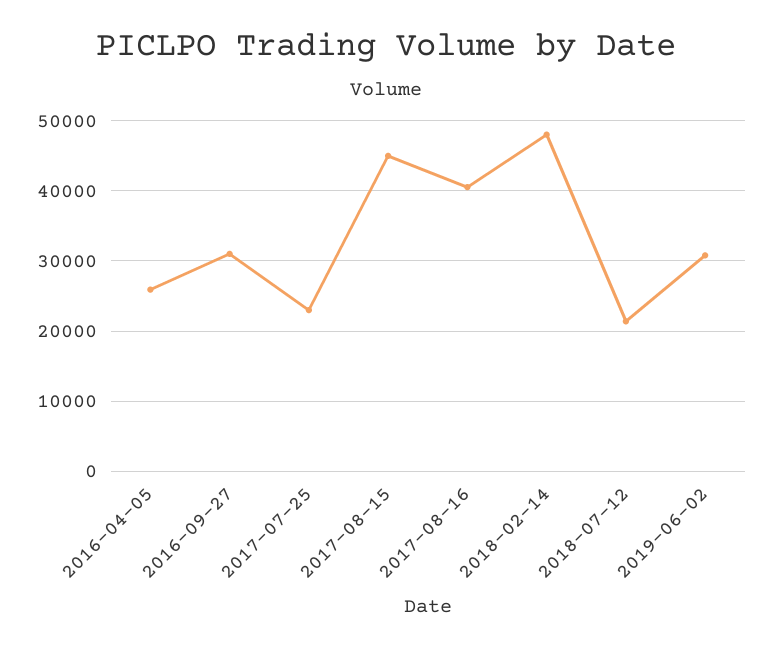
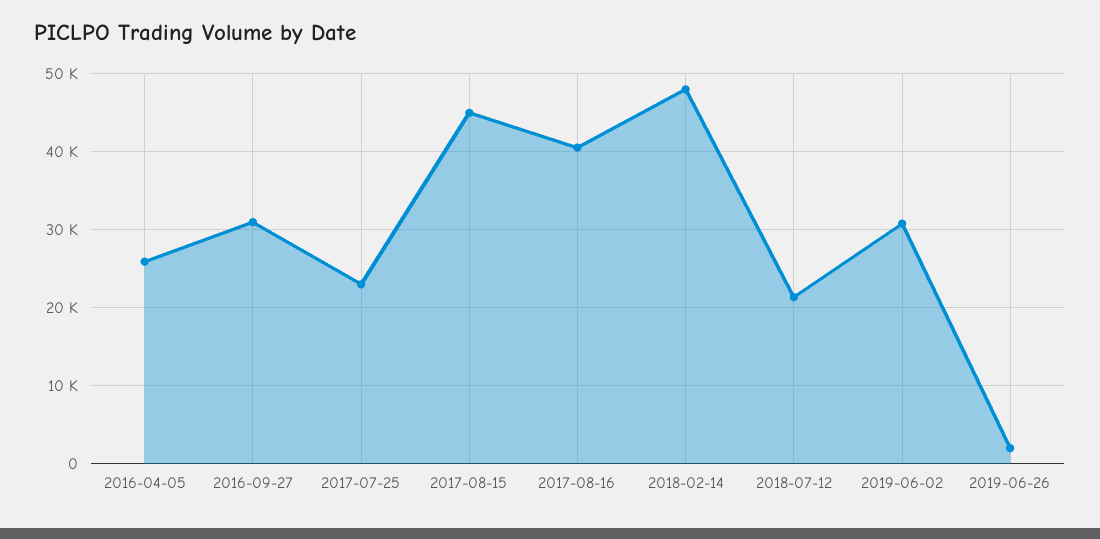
2019-06-26: none -> 2000

